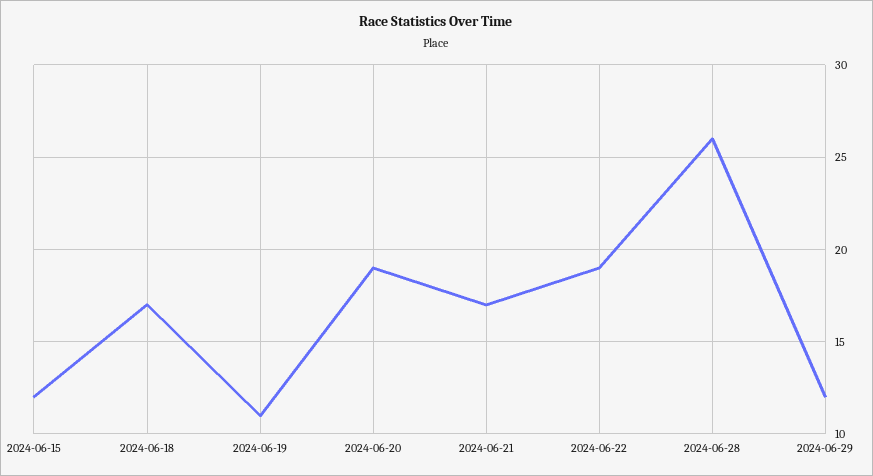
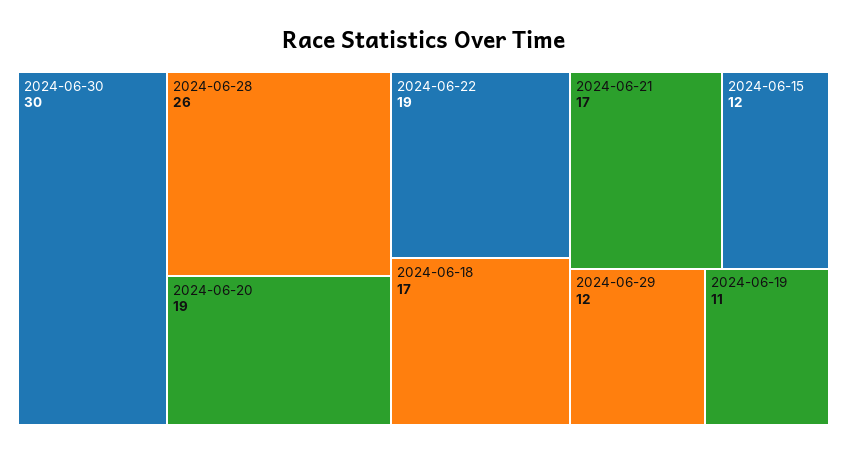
2024-06-30: none -> 30

